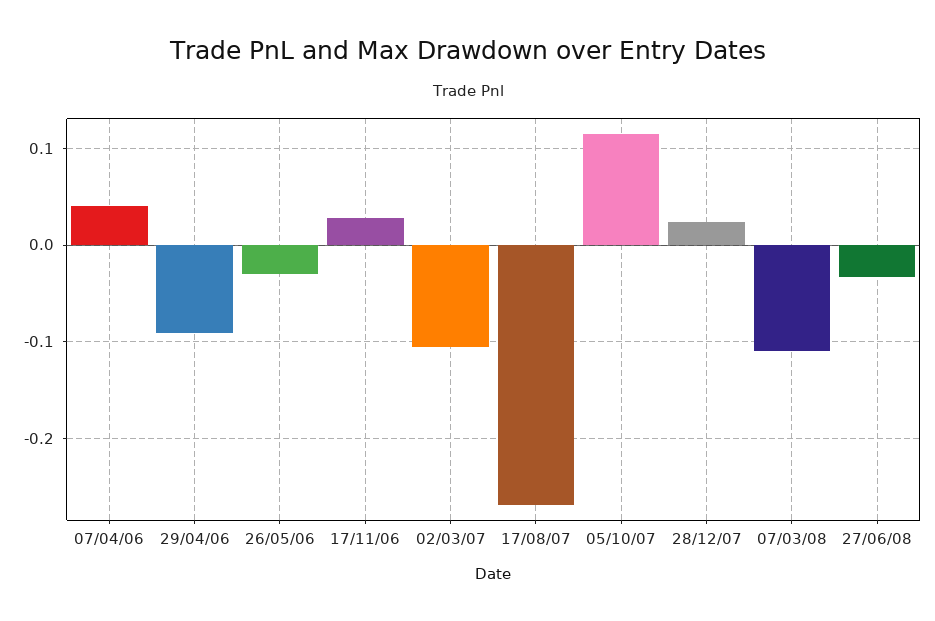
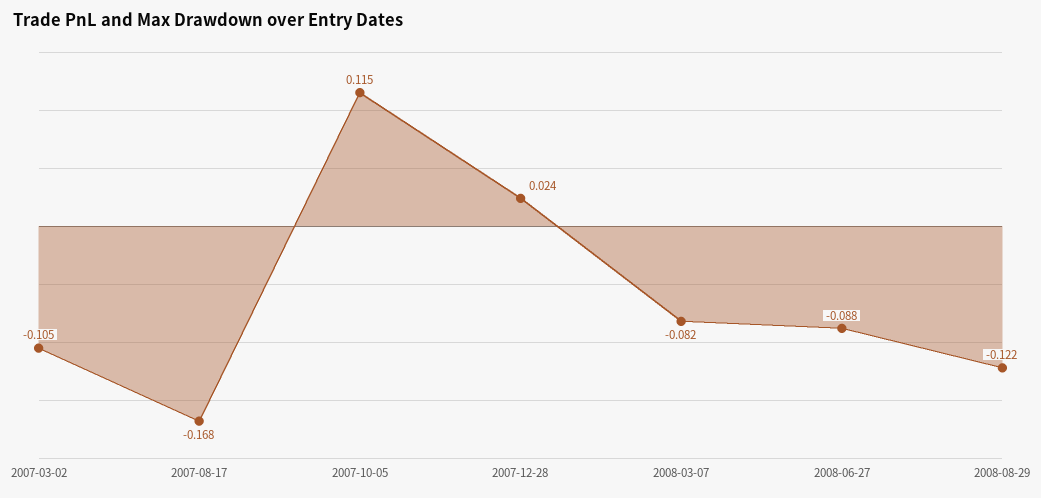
07/04/06: 0.04 -> none
29/04/06: -0.09 -> none
26/05/06: -0.03 -> none
17/11/06: 0.03 -> none
17/08/07: -0.27 -> -0.168
07/03/08: -0.11 -> -0.082
27/06/08: -0.03 -> -0.088
2008-08-29: none -> -0.122

